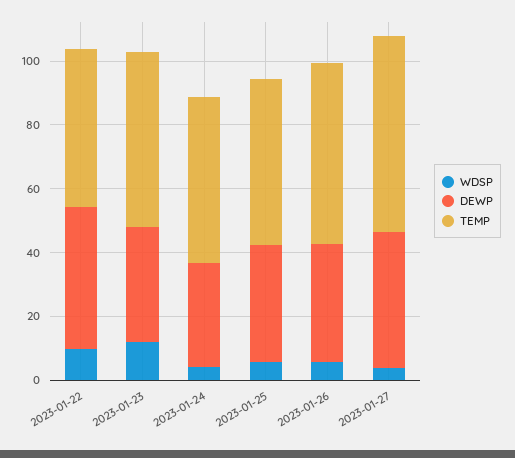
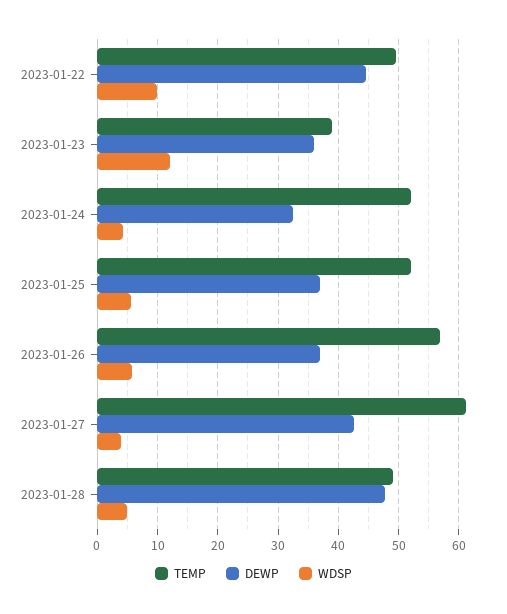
TEMP, 2023-01-23: 55 -> 39
TEMP, 2023-01-28: none -> 49
DEWP, 2023-01-28: none -> 48
WDSP, 2023-01-28: none -> 5

